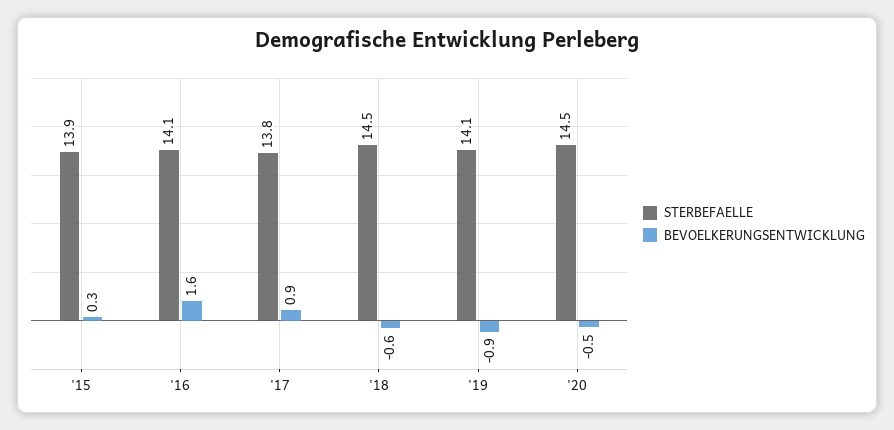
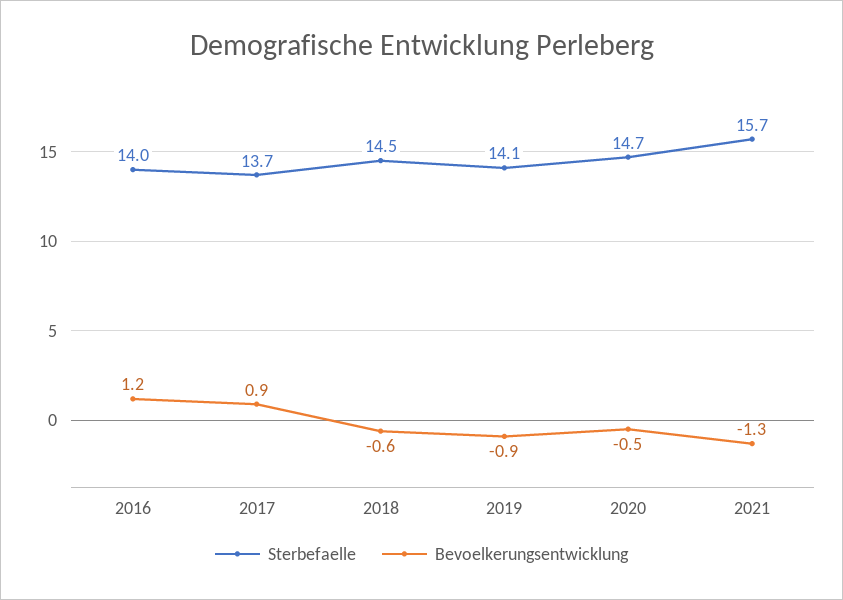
STERBEFAELLE, '15: 13.9 -> none
BEVOELKERUNGSENTWICKLUNG, '15: 0.3 -> none
STERBEFAELLE, '16: 14.1 -> 14
BEVOELKERUNGSENTWICKLUNG, '16: 1.6 -> 1.2
STERBEFAELLE, '17: 13.8 -> 13.7
STERBEFAELLE, '20: 14.5 -> 14.7
STERBEFAELLE, 2021: none -> 15.7
BEVOELKERUNGSENTWICKLUNG, 2021: none -> -1.3

